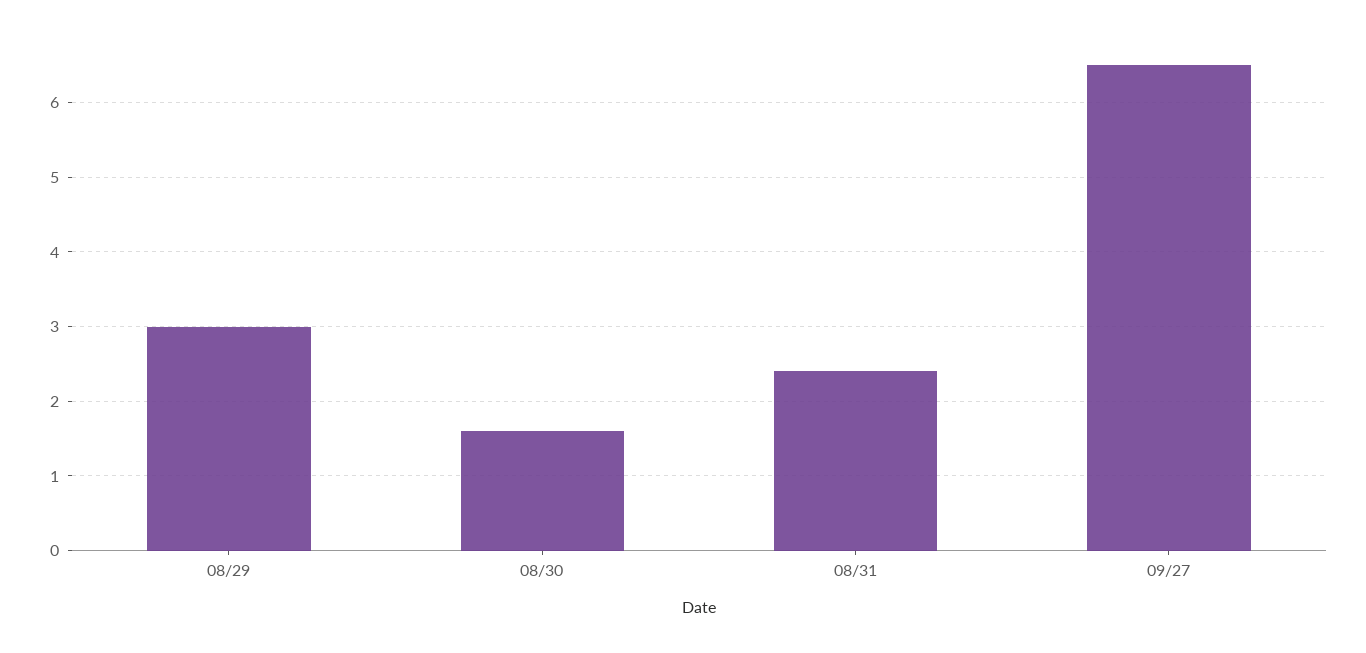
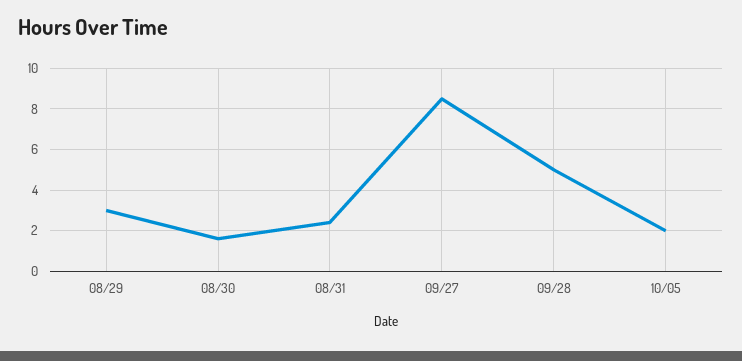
09/27: 6.5 -> 8.5
09/28: none -> 5
10/05: none -> 2

